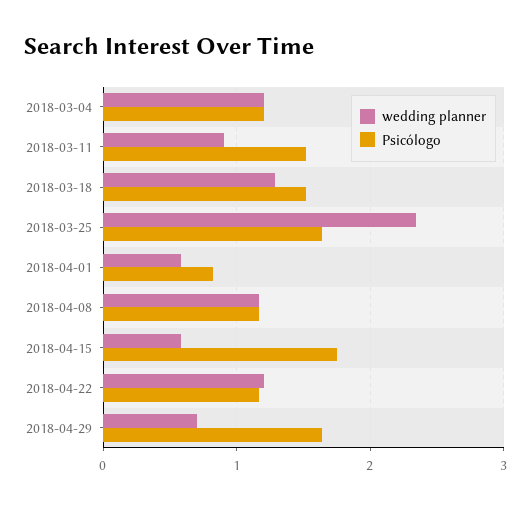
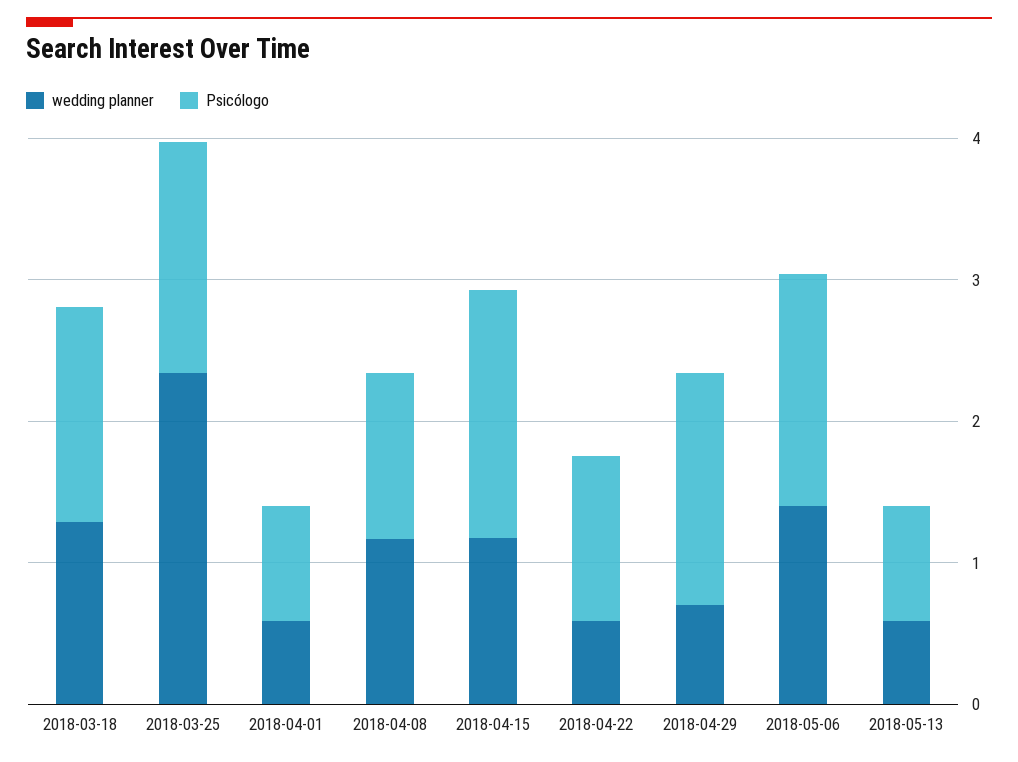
wedding planner, 2018-03-04: 1.2 -> none
Psicólogo, 2018-03-04: 1.2 -> none
wedding planner, 2018-03-11: 0.9 -> none
Psicólogo, 2018-03-11: 1.5 -> none
wedding planner, 2018-04-15: 0.6 -> 1.2
wedding planner, 2018-04-22: 1.2 -> 0.6
wedding planner, 2018-05-06: none -> 1.4
Psicólogo, 2018-05-06: none -> 1.6
wedding planner, 2018-05-13: none -> 0.6
Psicólogo, 2018-05-13: none -> 0.8

